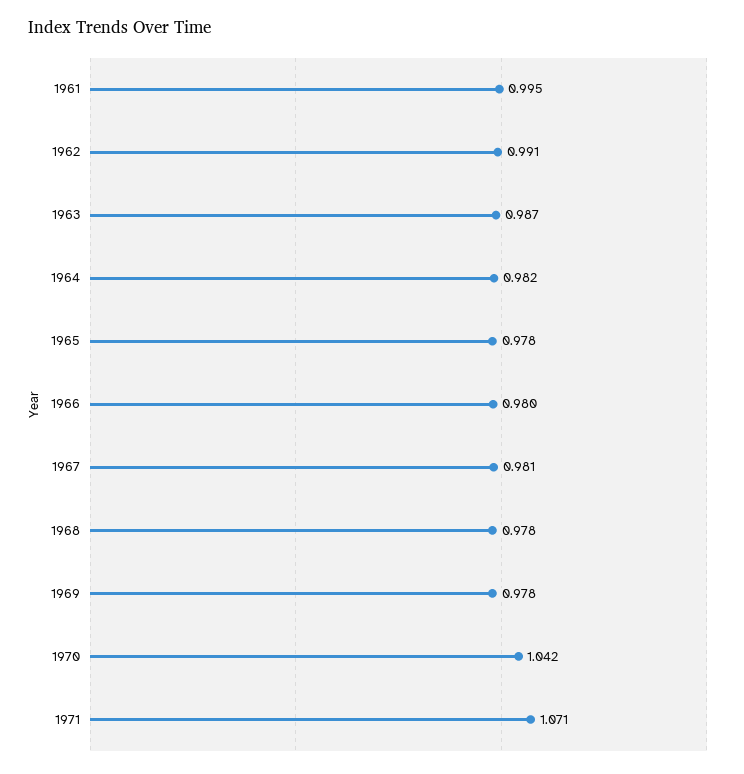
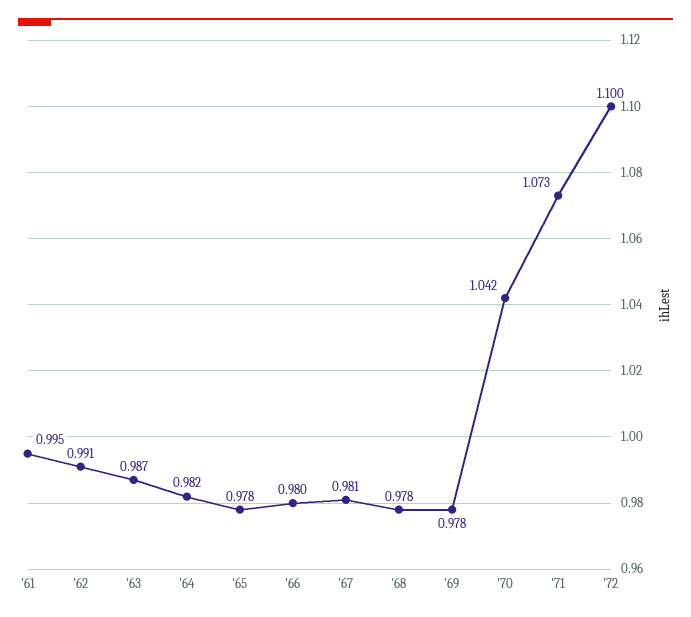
1971: 1.071 -> 1.073
'72: none -> 1.1

